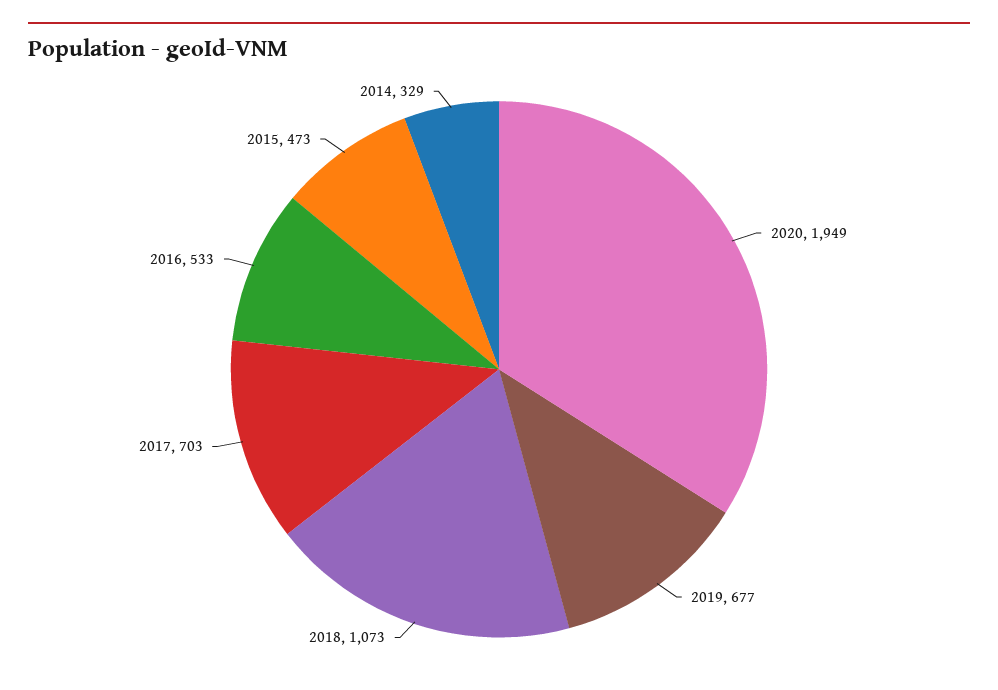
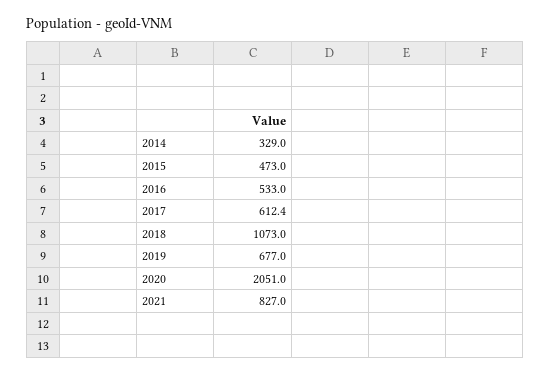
2020: 1949 -> 2051
2017: 703 -> 612.4
2021: none -> 827

